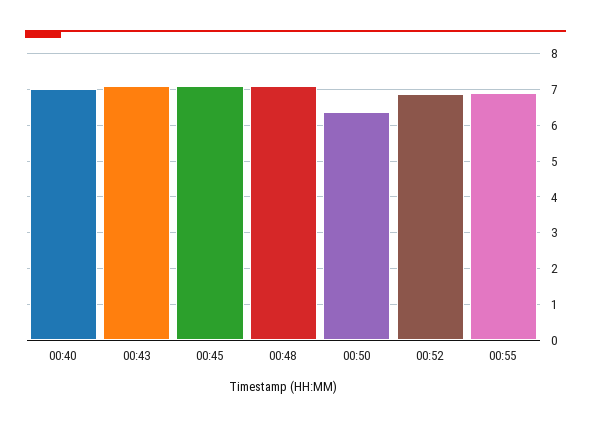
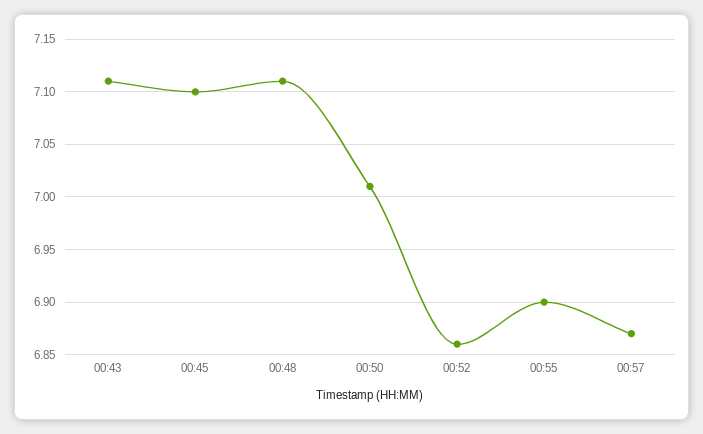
00:40: 7 -> none
00:50: 6.4 -> 7.01
00:57: none -> 6.87

